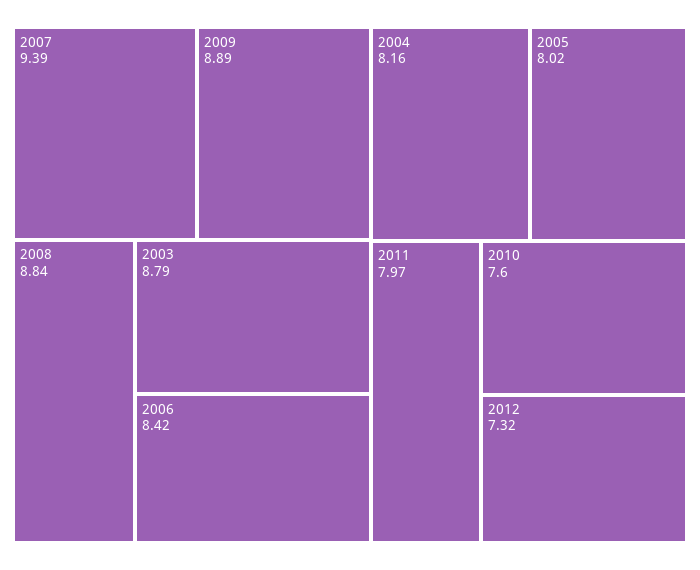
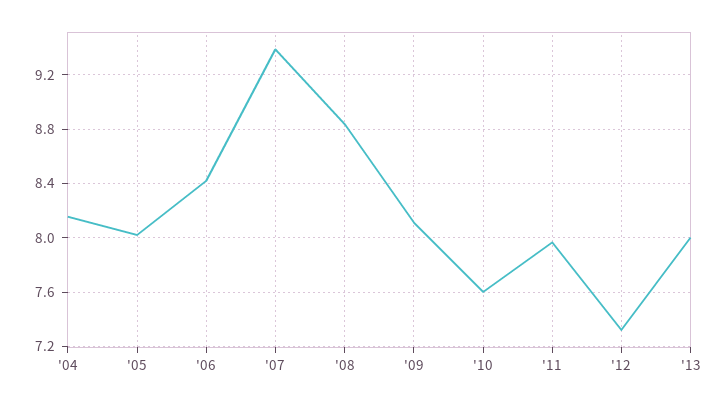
2009: 8.89 -> 8.1
2003: 8.79 -> none
'13: none -> 8

